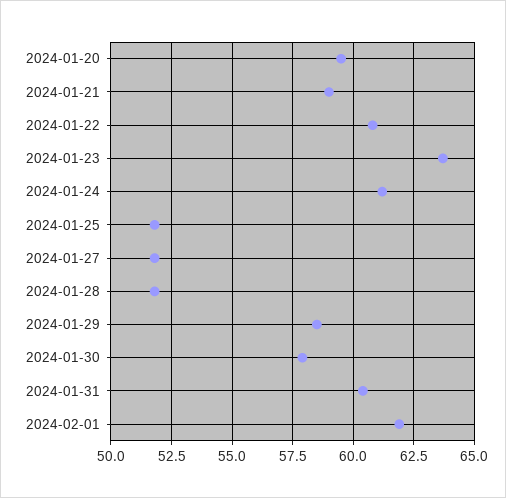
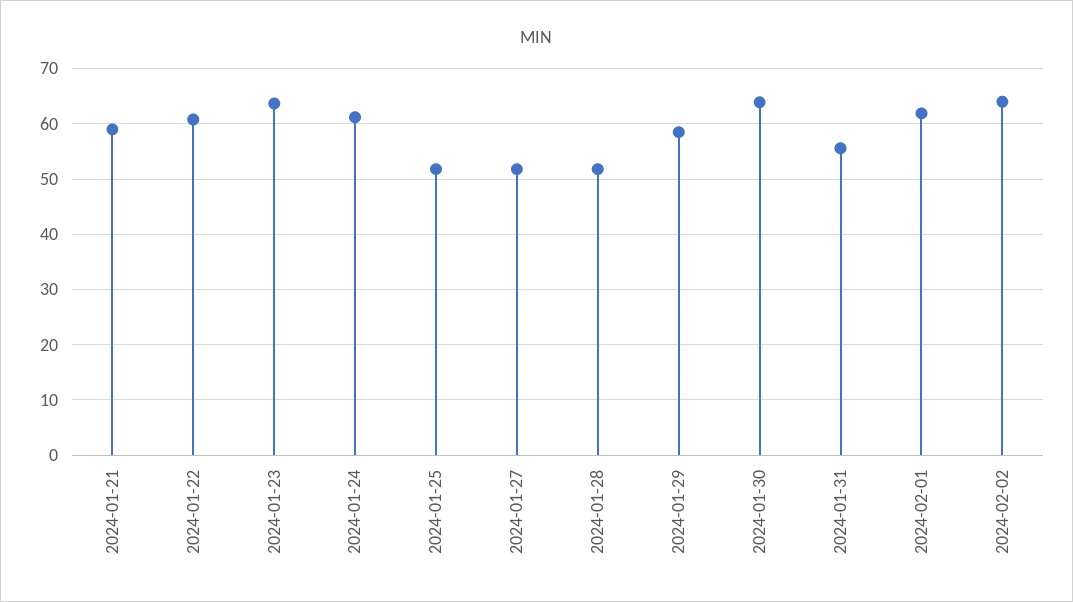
2024-01-20: 59.5 -> none
2024-01-30: 58 -> 64
2024-01-31: 60.5 -> 56
2024-02-02: none -> 64

